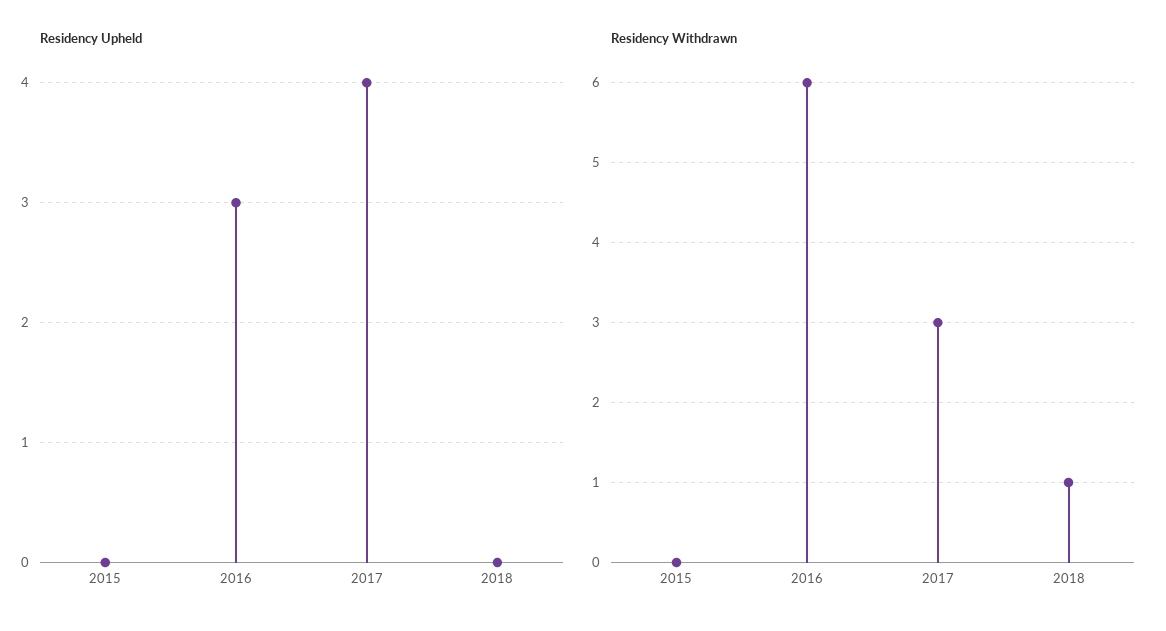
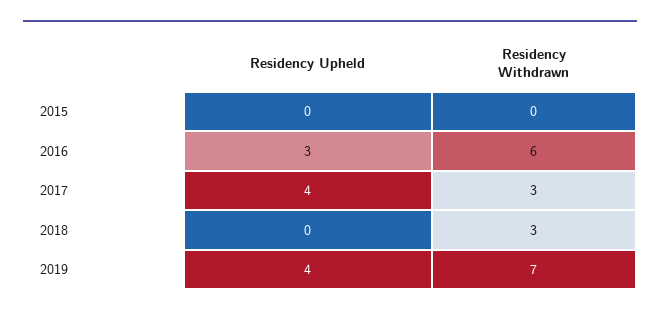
Residency Withdrawn, 2018: 1 -> 3
Residency Upheld, 2019: none -> 4
Residency Withdrawn, 2019: none -> 7

